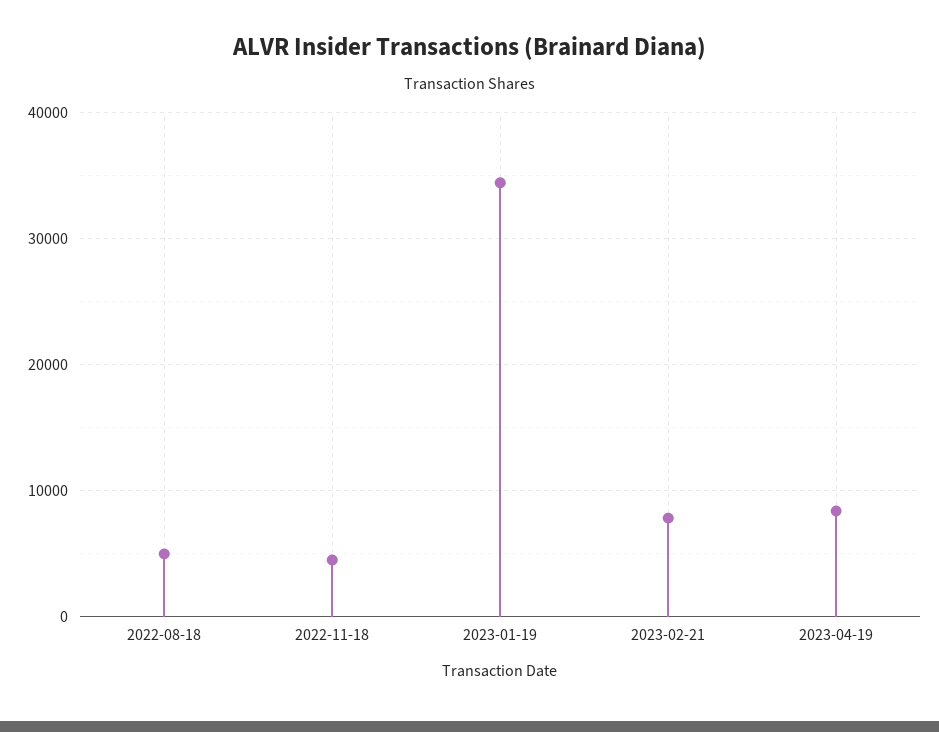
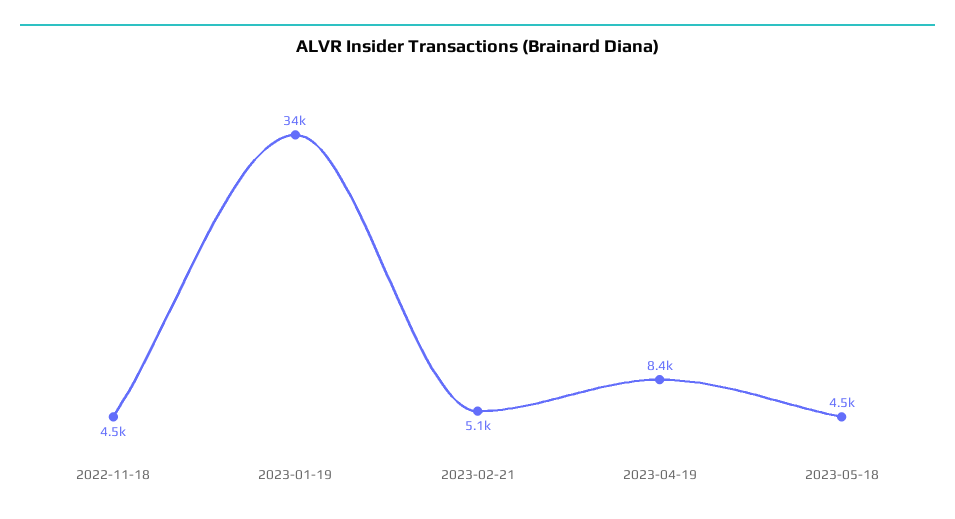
2022-08-18: 5000 -> none
2023-02-21: 8000 -> 5100
2023-05-18: none -> 4500

